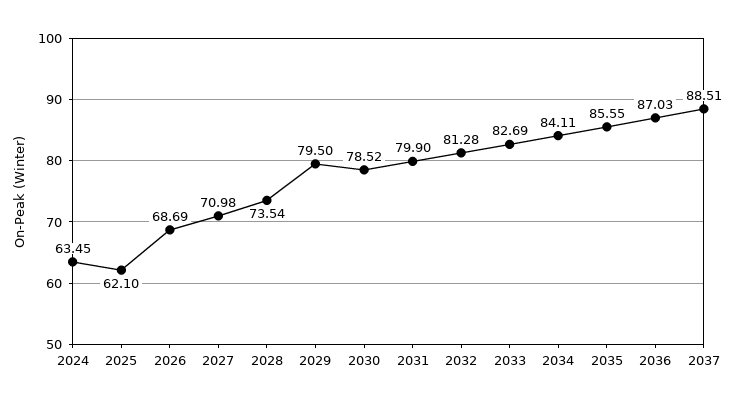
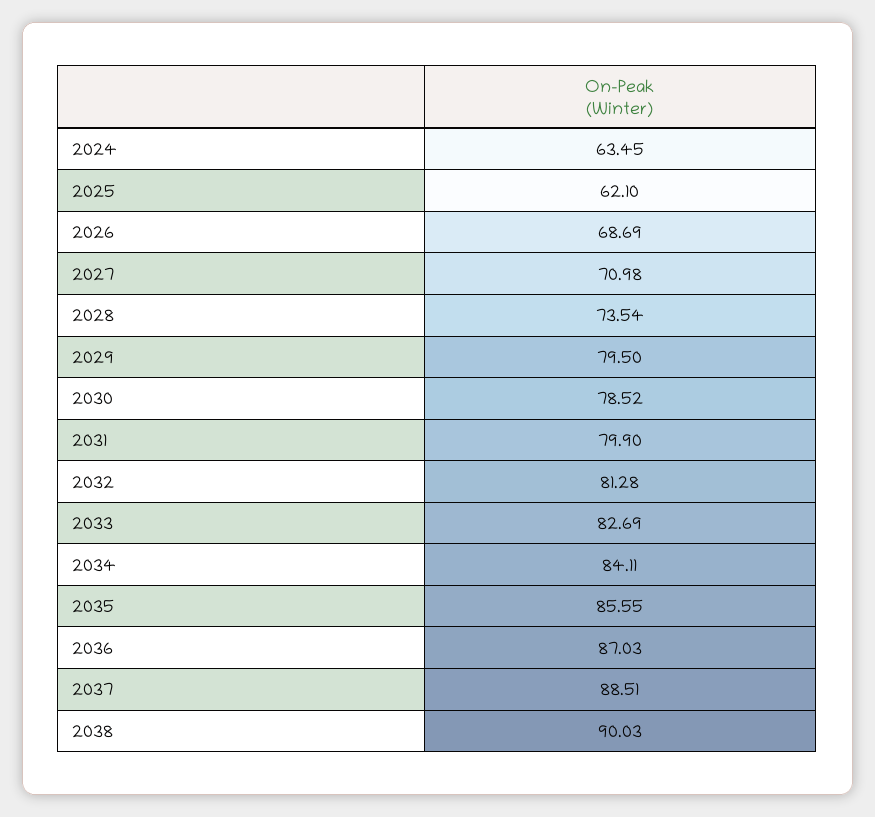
2038: none -> 90.03

